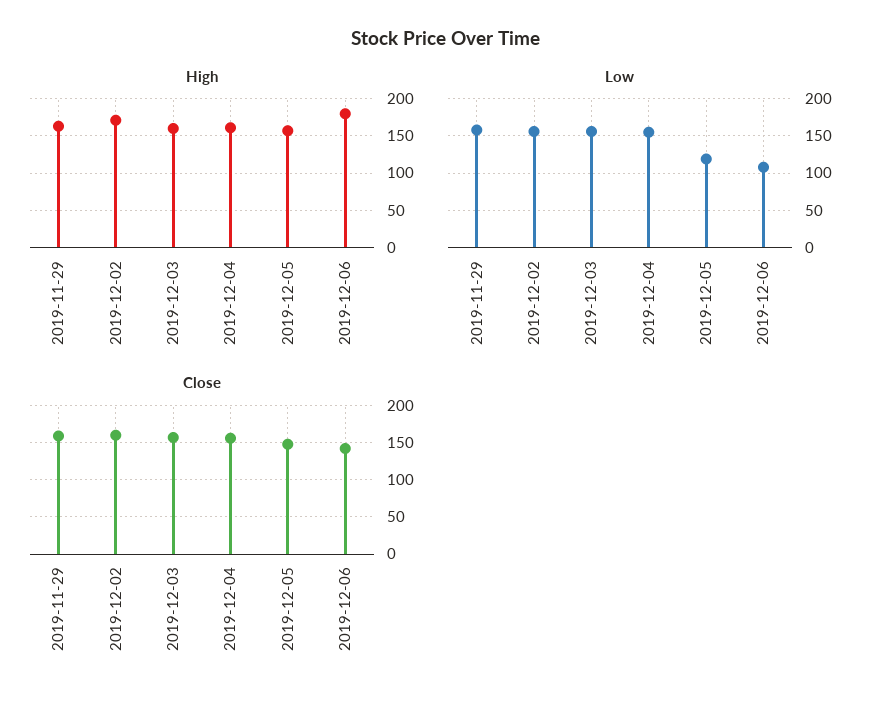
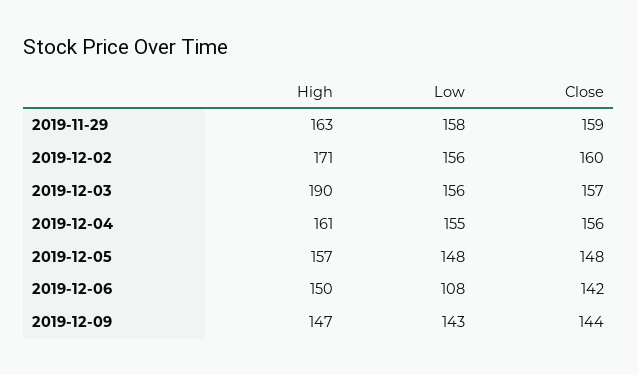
High, 2019-12-03: 160 -> 190
High, 2019-12-06: 180 -> 150
Low, 2019-12-05: 120 -> 148
High, 2019-12-09: none -> 147
Low, 2019-12-09: none -> 143
Close, 2019-12-09: none -> 144

